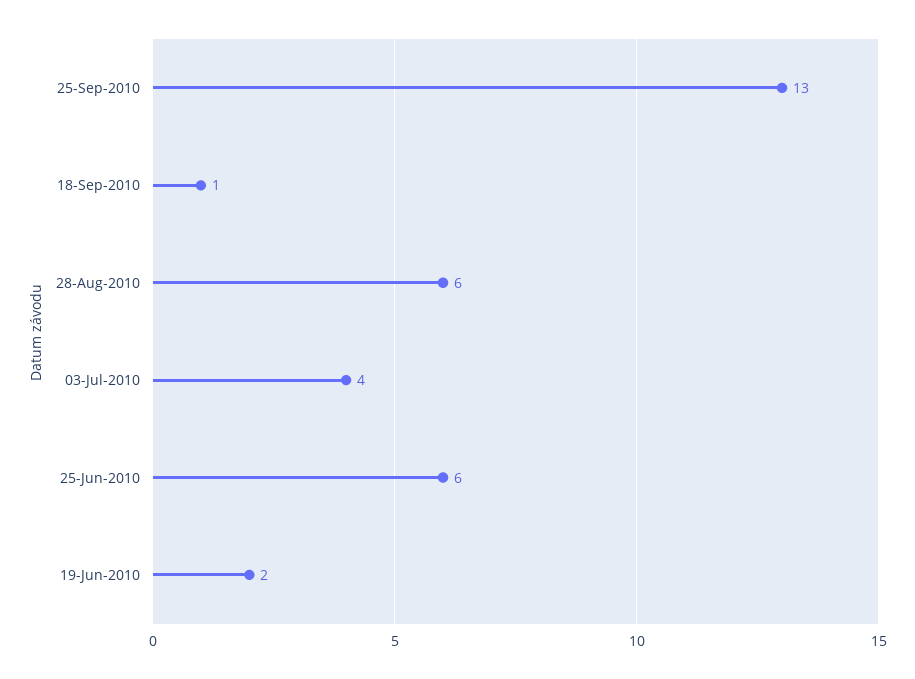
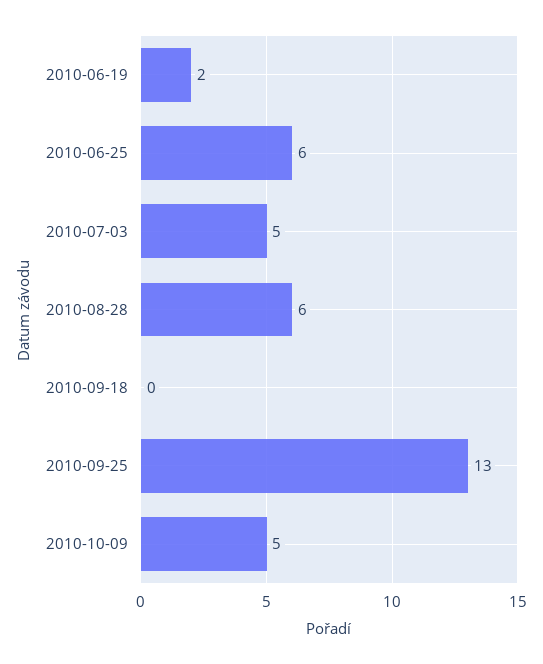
18-Sep-2010: 1 -> 0
03-Jul-2010: 4 -> 5
2010-10-09: none -> 5

